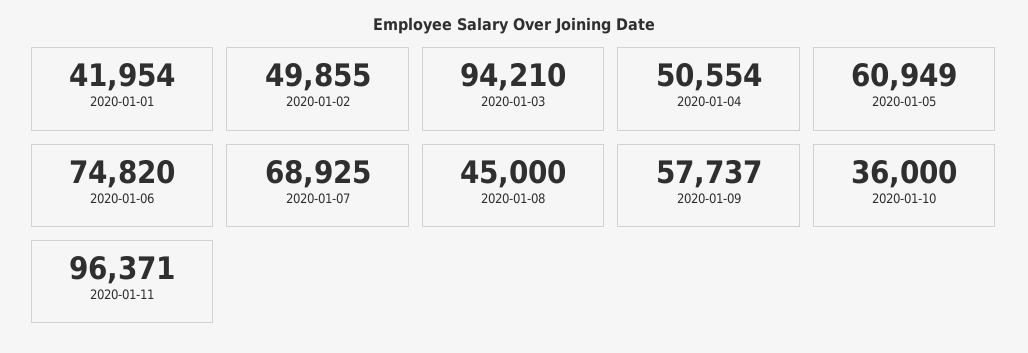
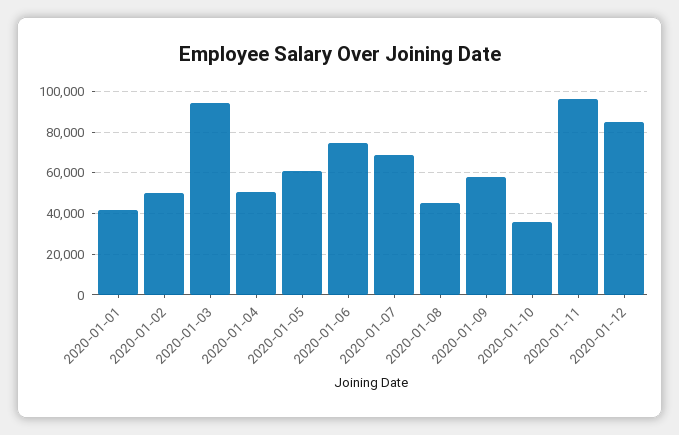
2020-01-12: none -> 85000

